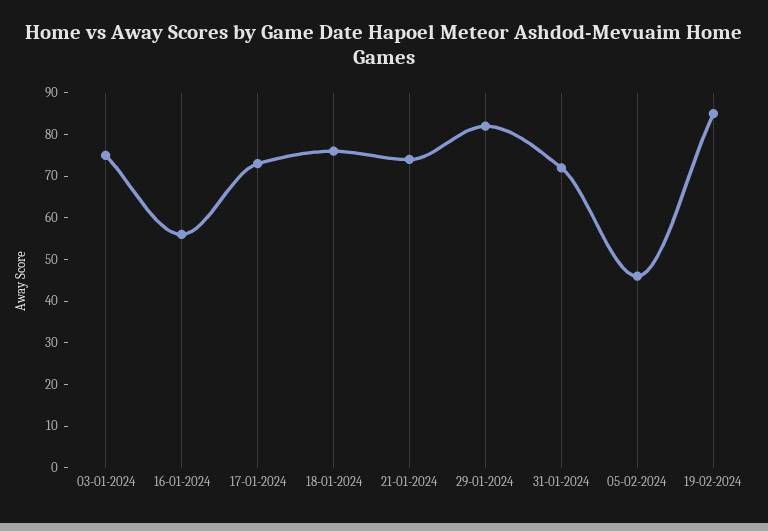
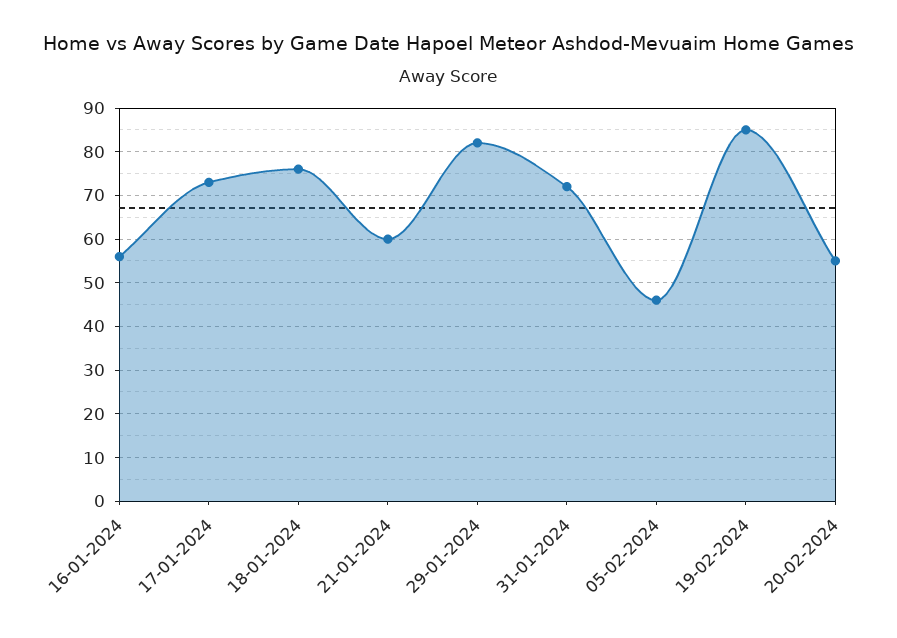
03-01-2024: 75 -> none
21-01-2024: 75 -> 60
20-02-2024: none -> 55

